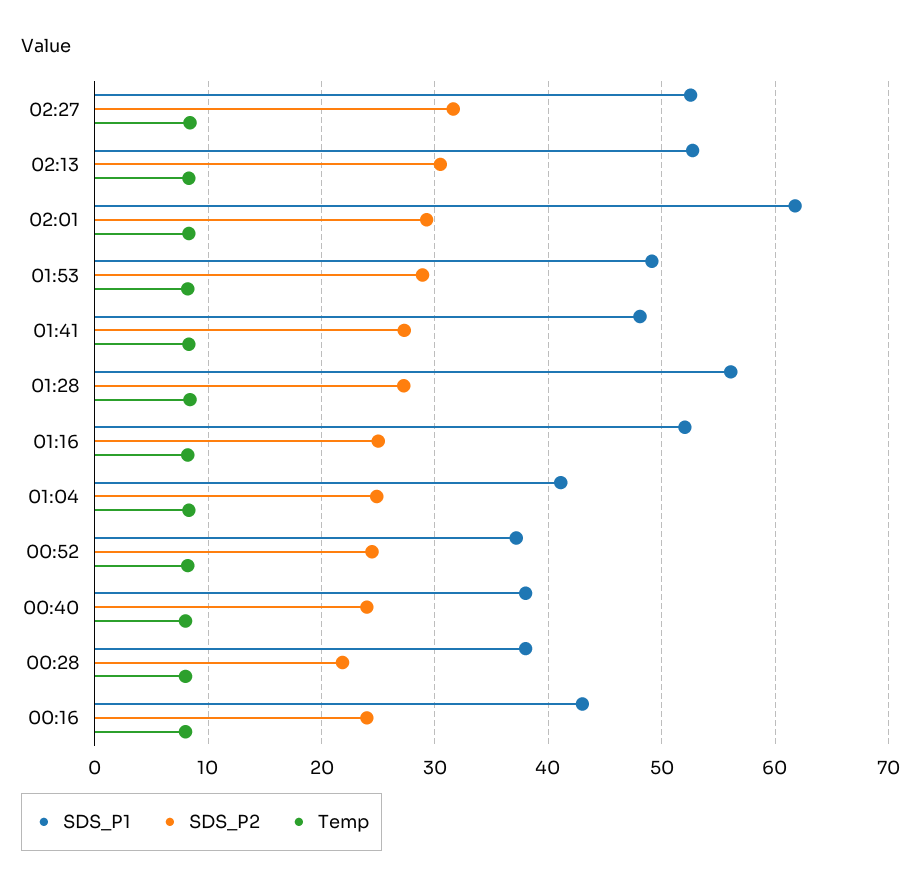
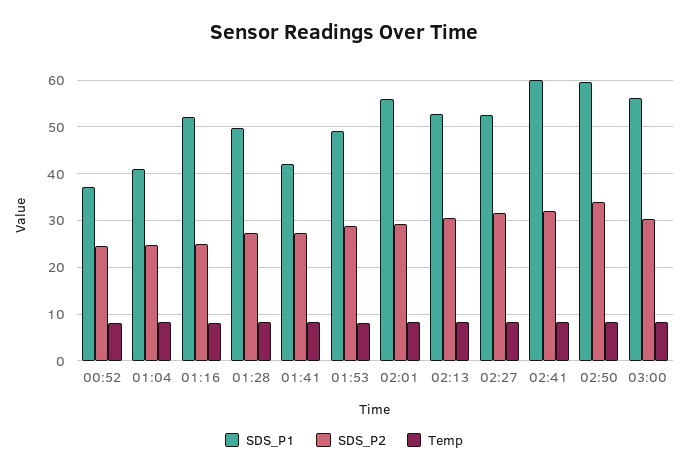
SDS_P1, 02:01: 62 -> 56
SDS_P1, 01:41: 48 -> 42
SDS_P1, 01:28: 56 -> 50
SDS_P1, 00:40: 38 -> none
SDS_P2, 00:40: 24 -> none
Temp, 00:40: 8 -> none
SDS_P1, 00:28: 38 -> none
SDS_P2, 00:28: 22 -> none
Temp, 00:28: 8 -> none
SDS_P1, 00:16: 43 -> none
SDS_P2, 00:16: 24 -> none
Temp, 00:16: 8 -> none
SDS_P1, 02:41: none -> 60
SDS_P2, 02:41: none -> 32
Temp, 02:41: none -> 8
SDS_P1, 02:50: none -> 60
SDS_P2, 02:50: none -> 34
Temp, 02:50: none -> 8
SDS_P1, 03:00: none -> 56
SDS_P2, 03:00: none -> 30
Temp, 03:00: none -> 8

